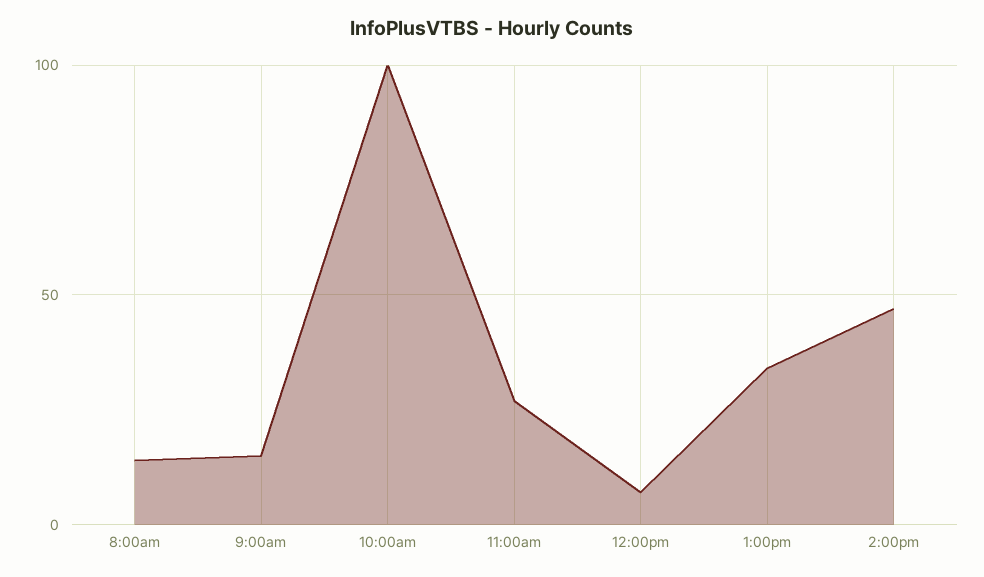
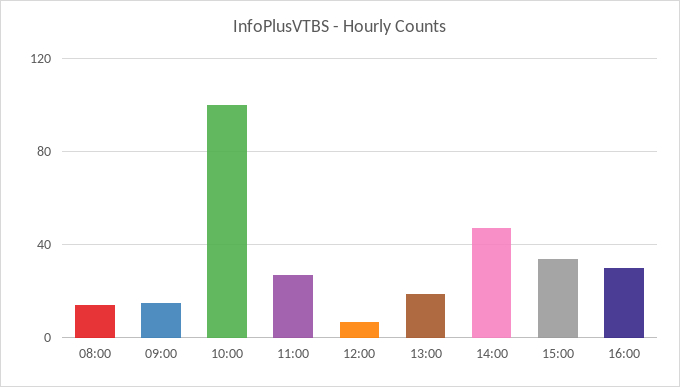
1:00pm: 35 -> 20
15:00: none -> 35
16:00: none -> 30

